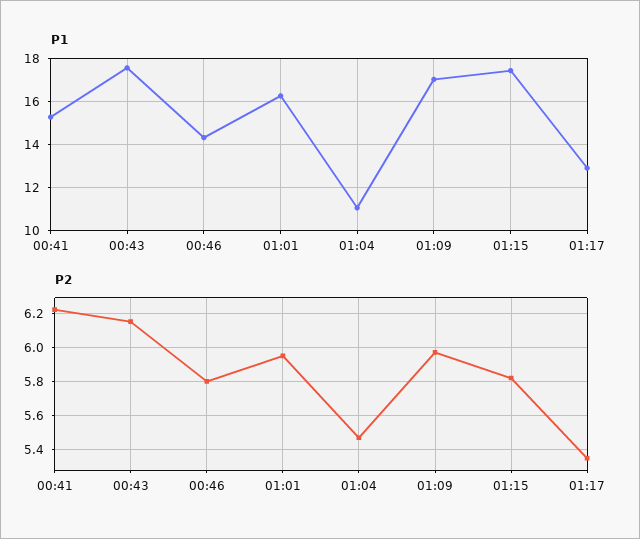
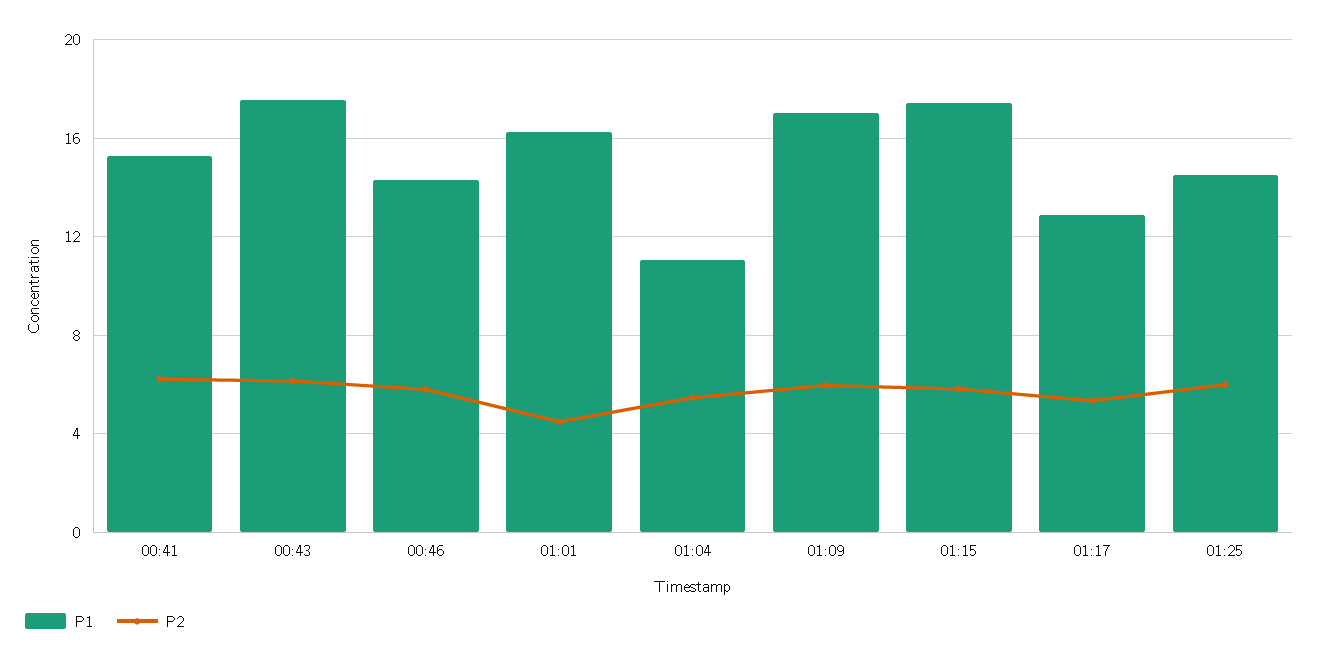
P2, 01:01: 5.95 -> 4.5
P1, 01:25: none -> 14.5
P2, 01:25: none -> 6

